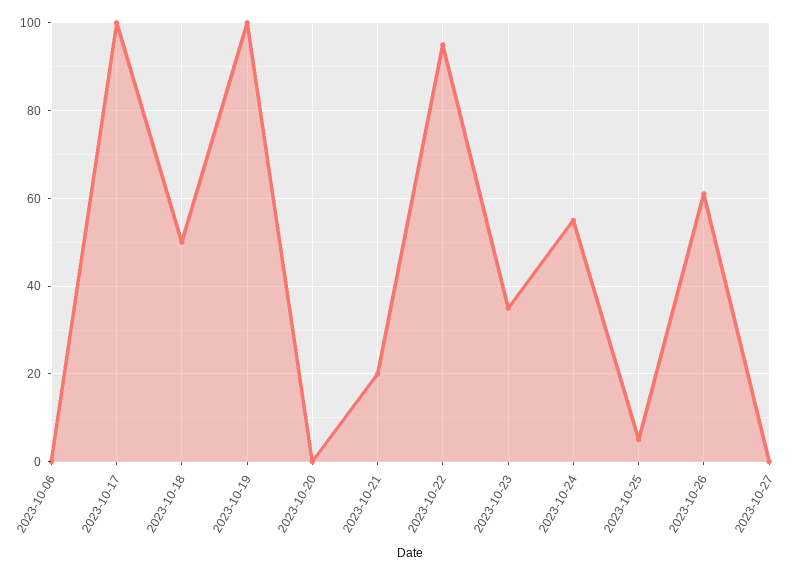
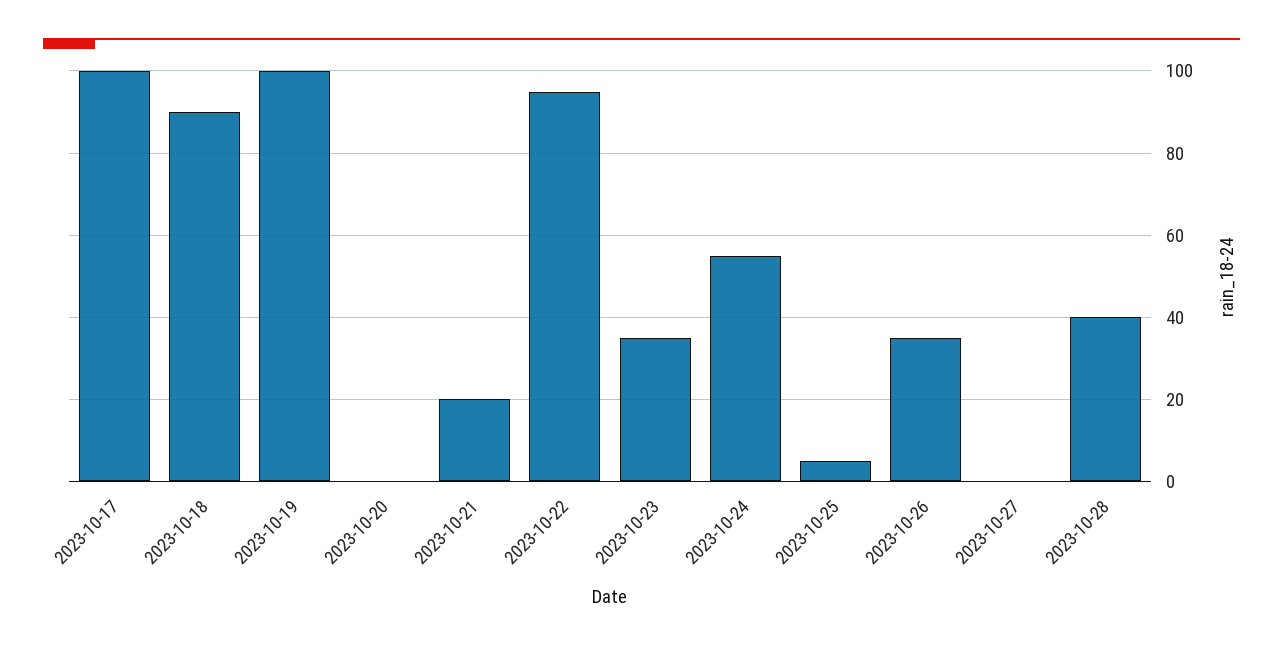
2023-10-06: 0 -> none
2023-10-18: 50 -> 90
2023-10-26: 60 -> 35
2023-10-28: none -> 40

